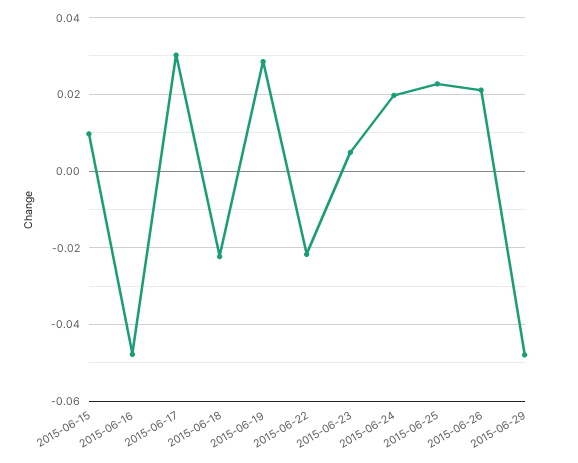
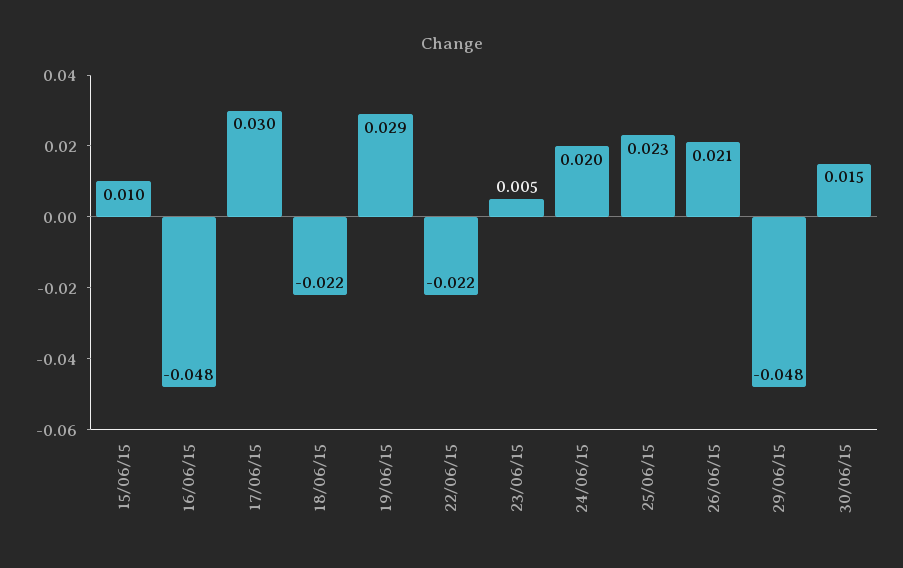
30/06/15: none -> 0.015

